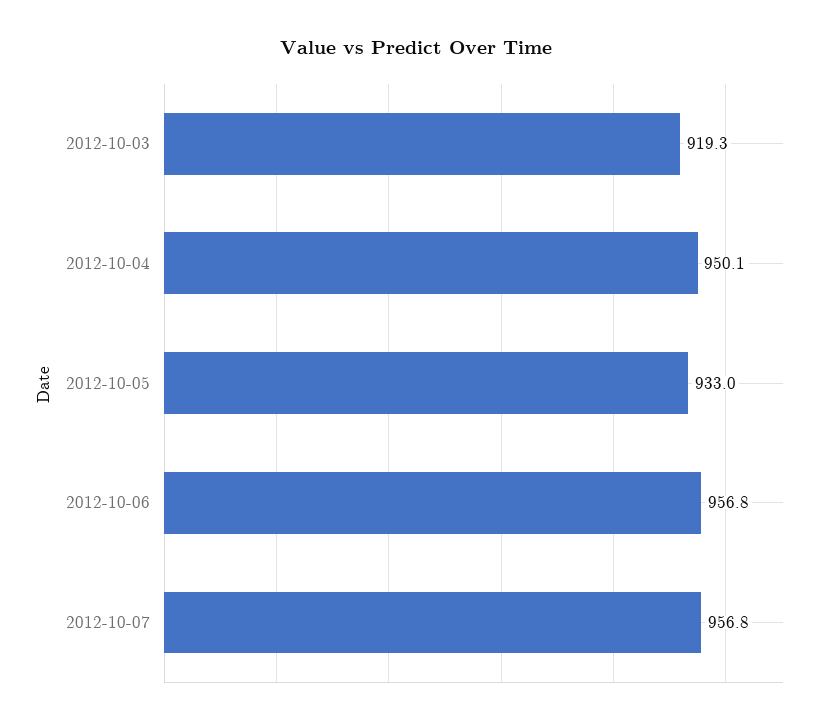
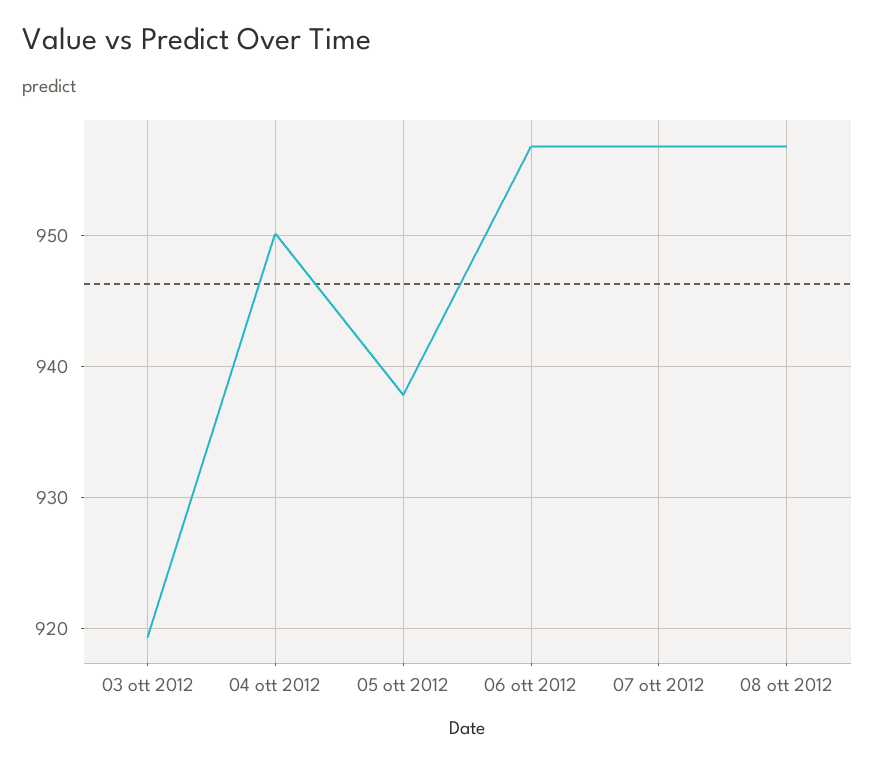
2012-10-05: 933 -> 938
08 ott 2012: none -> 957

